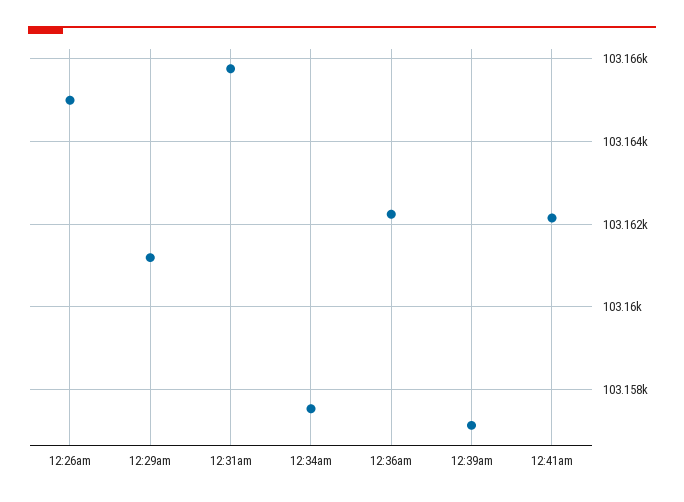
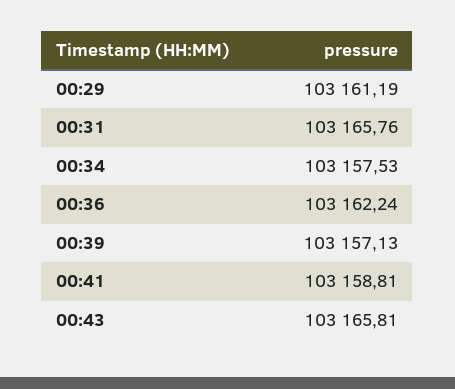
12:26am: 103165 -> none
12:41am: 103162.2 -> 103158.81
00:43: none -> 103165.81

